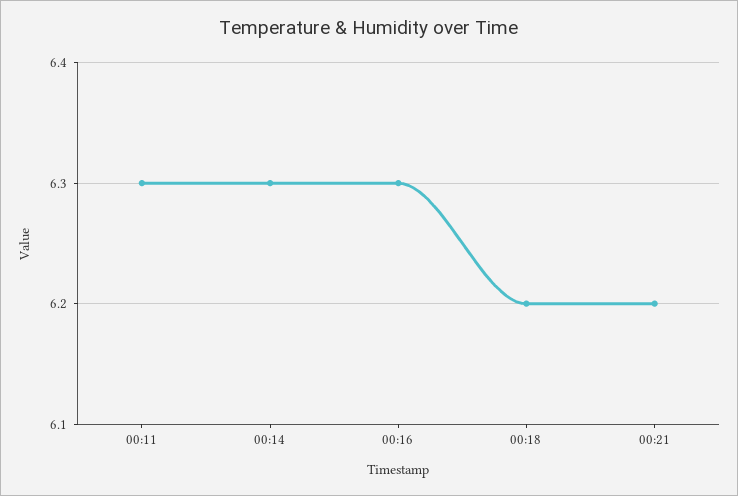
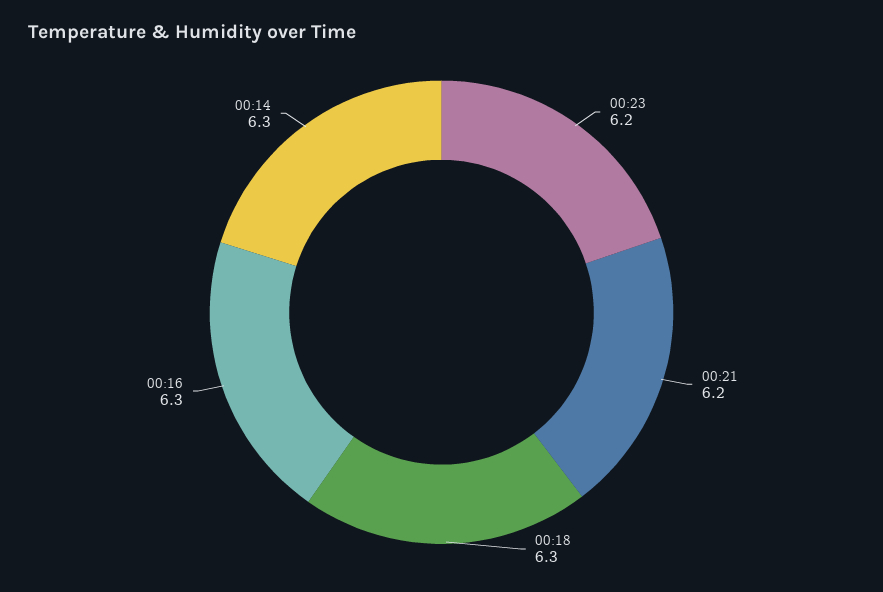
00:11: 6.3 -> none
00:18: 6.2 -> 6.3
00:23: none -> 6.2

